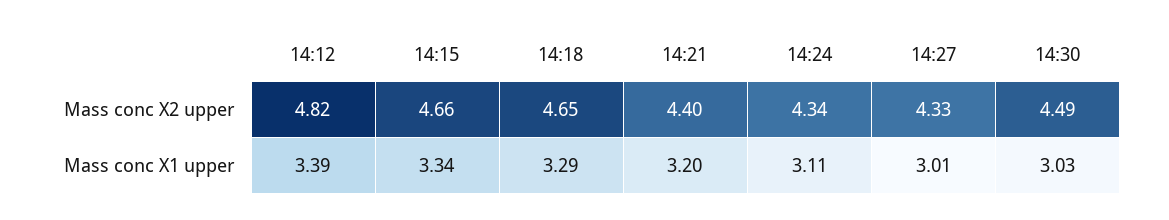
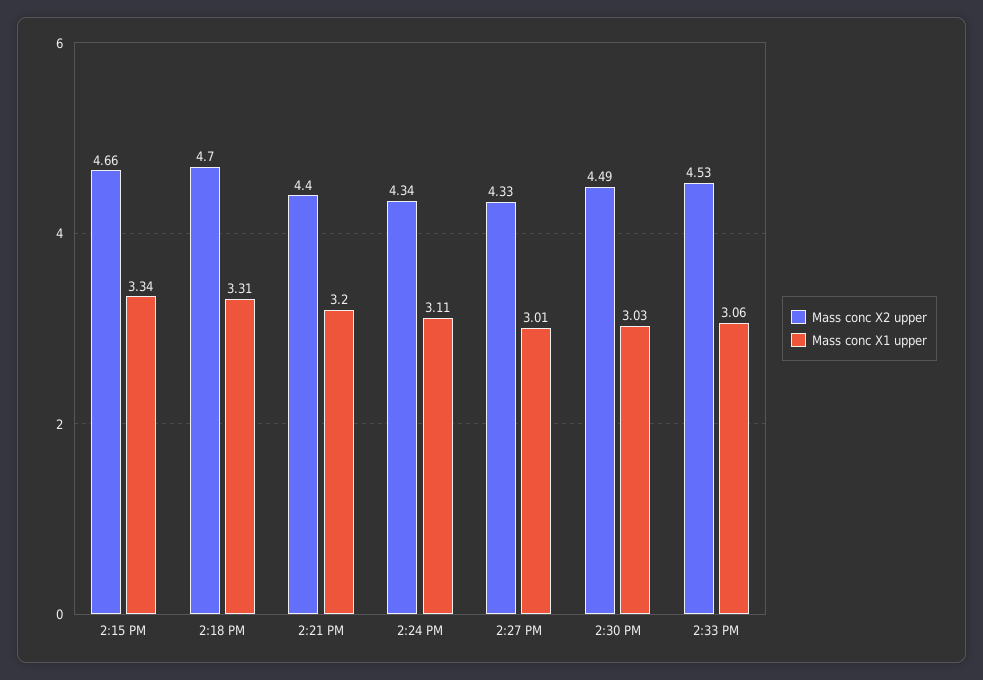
Mass conc X2 upper, 14:12: 4.82 -> none
Mass conc X2 upper, 14:18: 4.65 -> 4.7
Mass conc X1 upper, 14:12: 3.39 -> none
Mass conc X1 upper, 14:18: 3.29 -> 3.31
Mass conc X2 upper, 2:33 PM: none -> 4.53
Mass conc X1 upper, 2:33 PM: none -> 3.06

